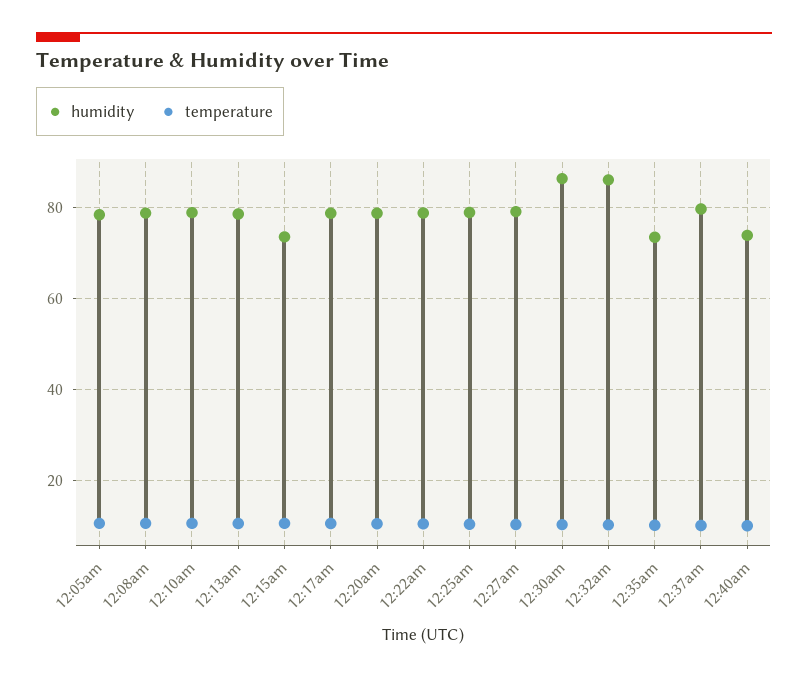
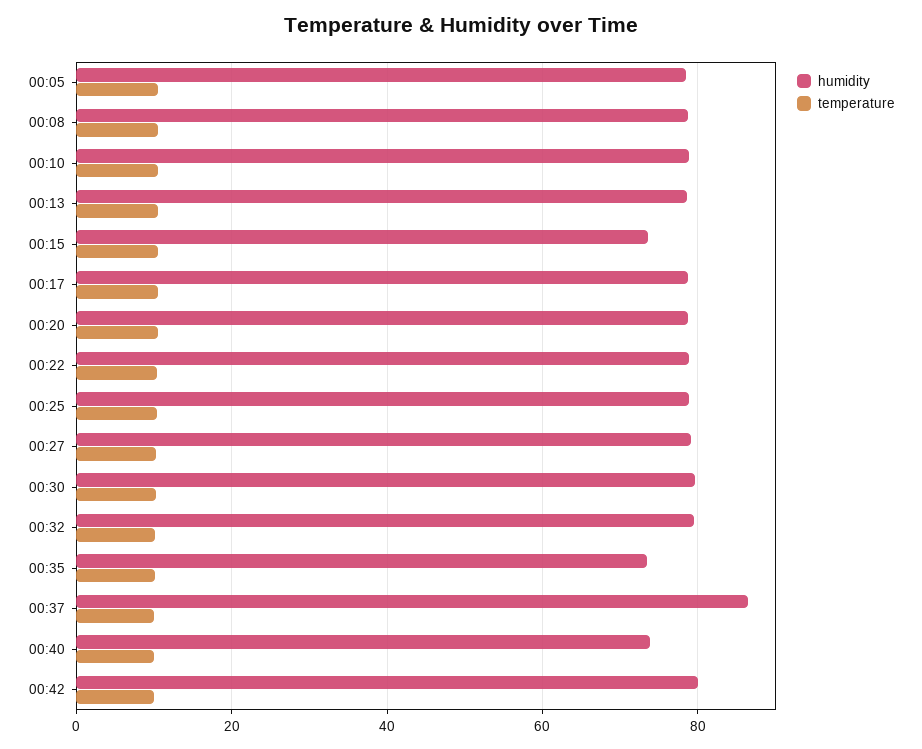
humidity, 12:30am: 86 -> 80
humidity, 12:32am: 86 -> 80
humidity, 12:37am: 80 -> 86
humidity, 00:42: none -> 80
temperature, 00:42: none -> 10

